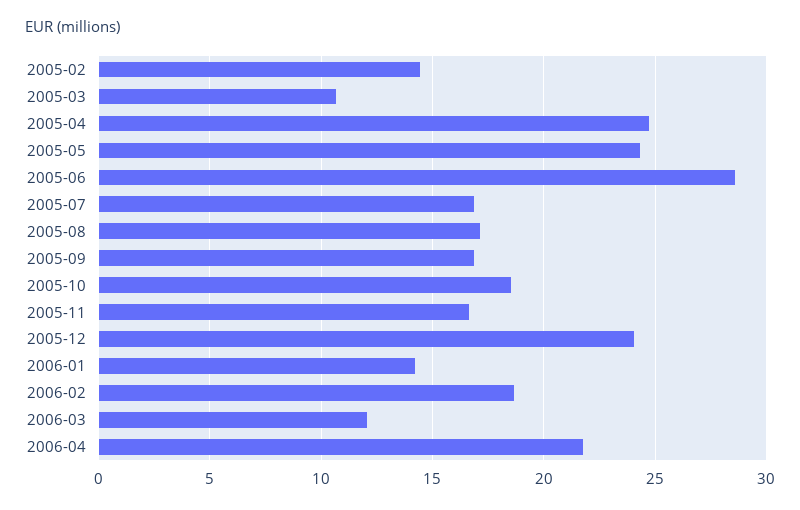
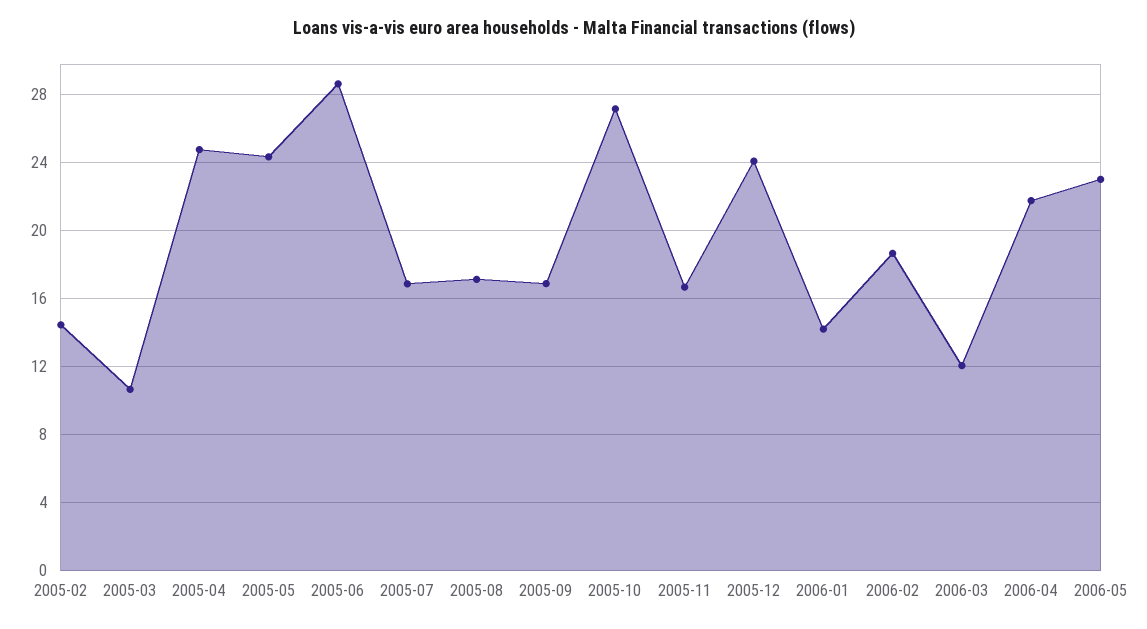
2005-10: 18.5 -> 27
2006-05: none -> 23

